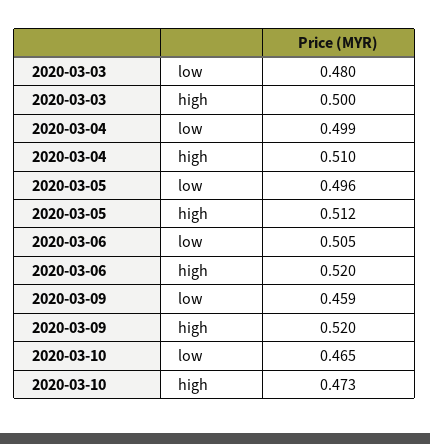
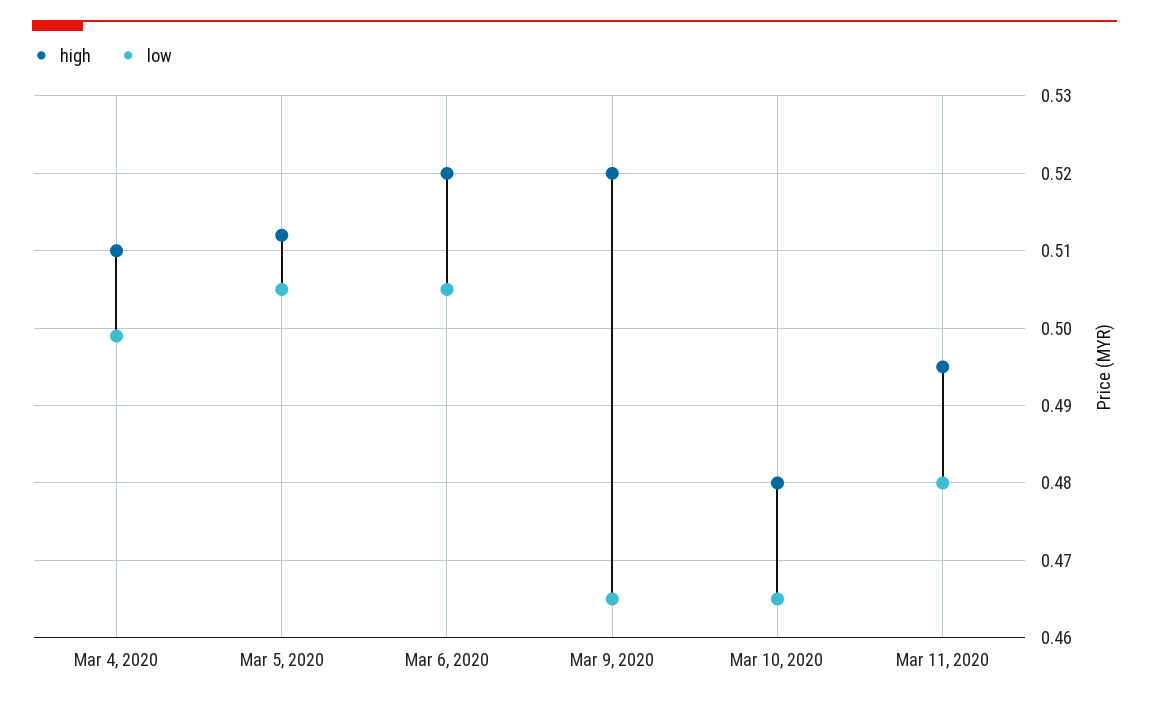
low, 2020-03-03: 0.48 -> none
high, 2020-03-03: 0.5 -> none
low, 2020-03-05: 0.496 -> 0.505
low, 2020-03-09: 0.459 -> 0.465
high, 2020-03-10: 0.473 -> 0.48
high, Mar 11, 2020: none -> 0.495
low, Mar 11, 2020: none -> 0.48

